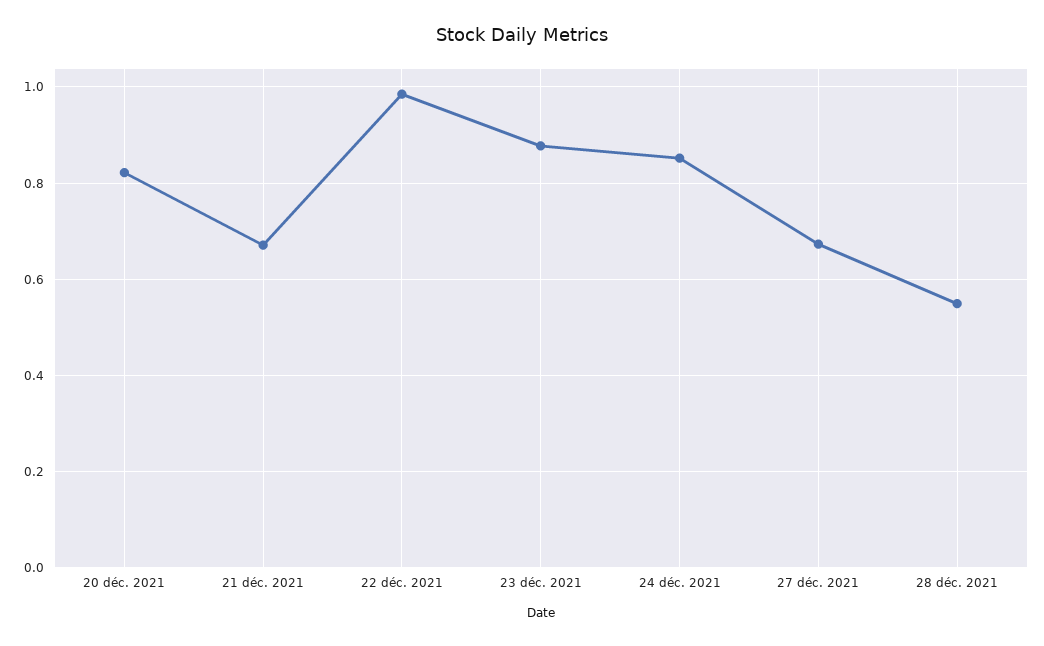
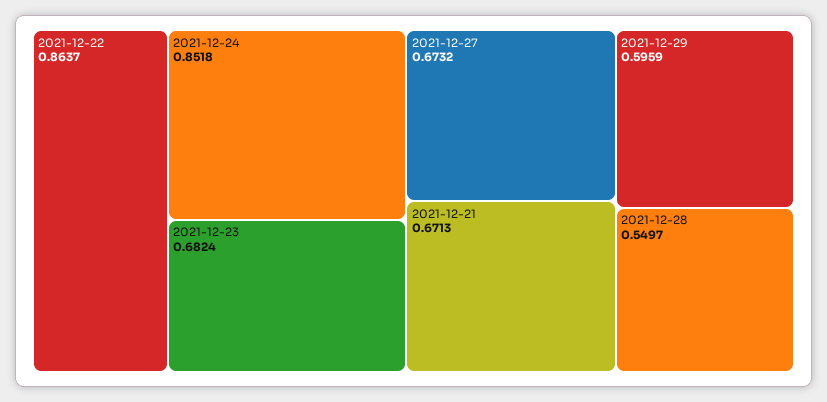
20 déc. 2021: 0.82 -> none
22 déc. 2021: 0.98 -> 0.8637
23 déc. 2021: 0.88 -> 0.6824
2021-12-29: none -> 0.5959

